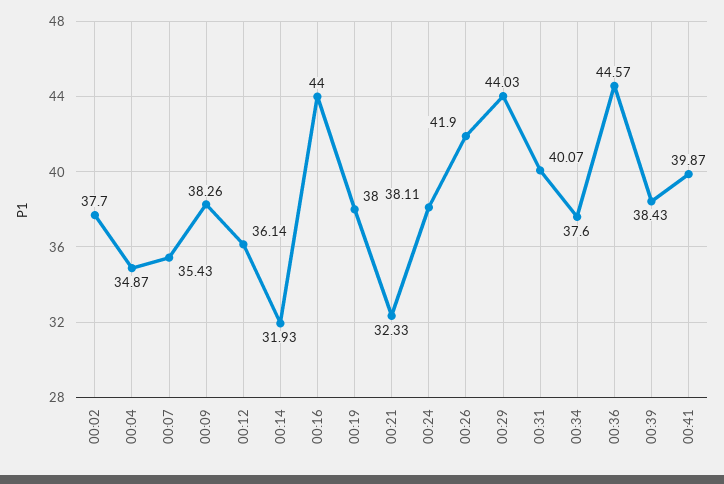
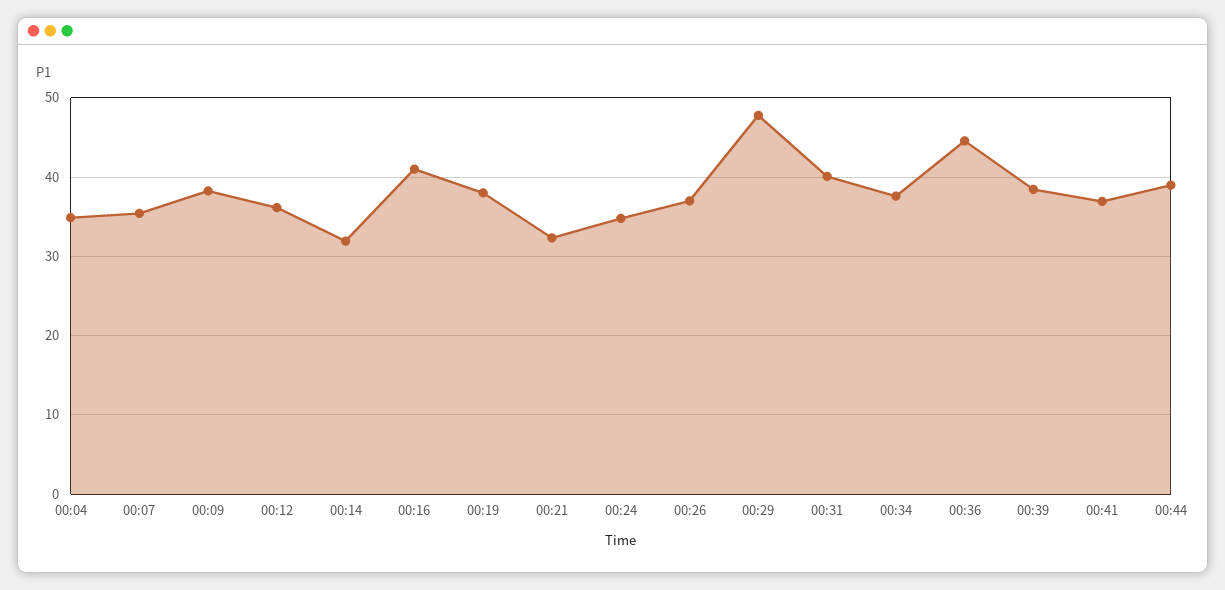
00:02: 37.7 -> none
00:16: 44 -> 41
00:24: 38.11 -> 35
00:26: 41.9 -> 37
00:29: 44.03 -> 48
00:41: 39.87 -> 37
00:44: none -> 39

